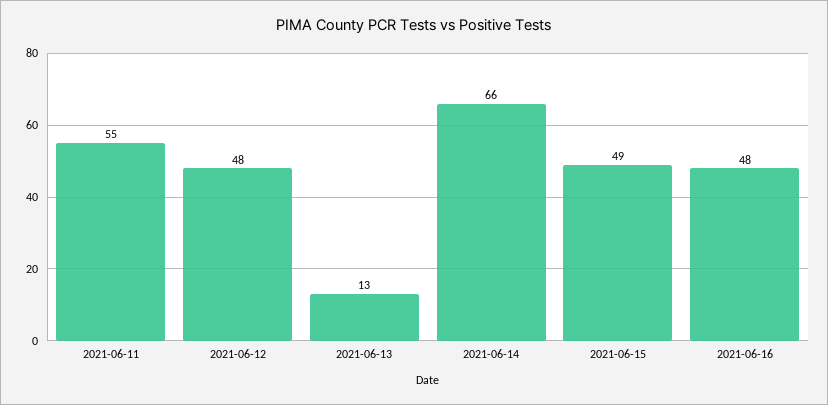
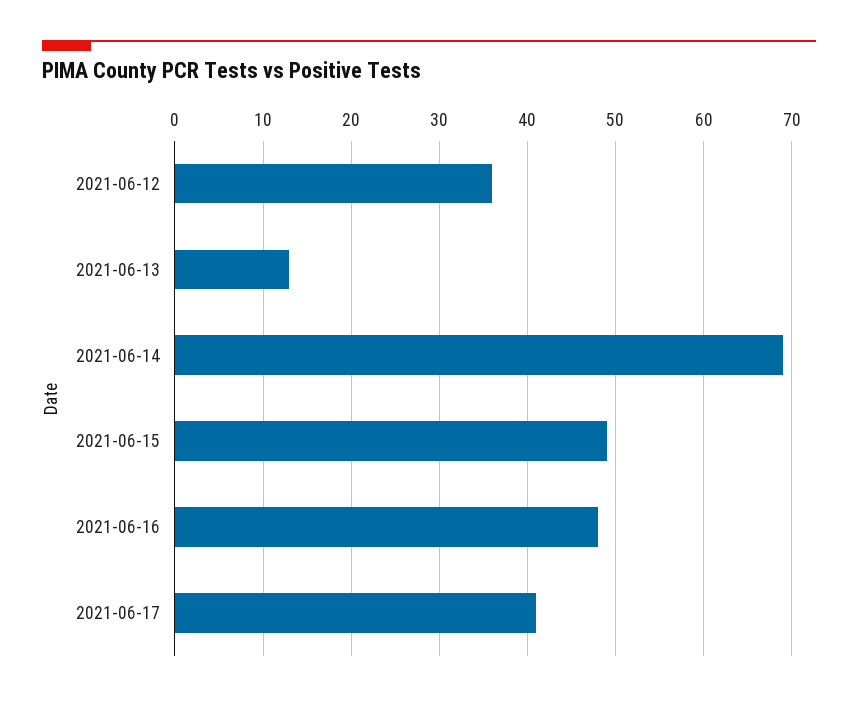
2021-06-11: 55 -> none
2021-06-12: 48 -> 36
2021-06-14: 66 -> 69
2021-06-17: none -> 41

